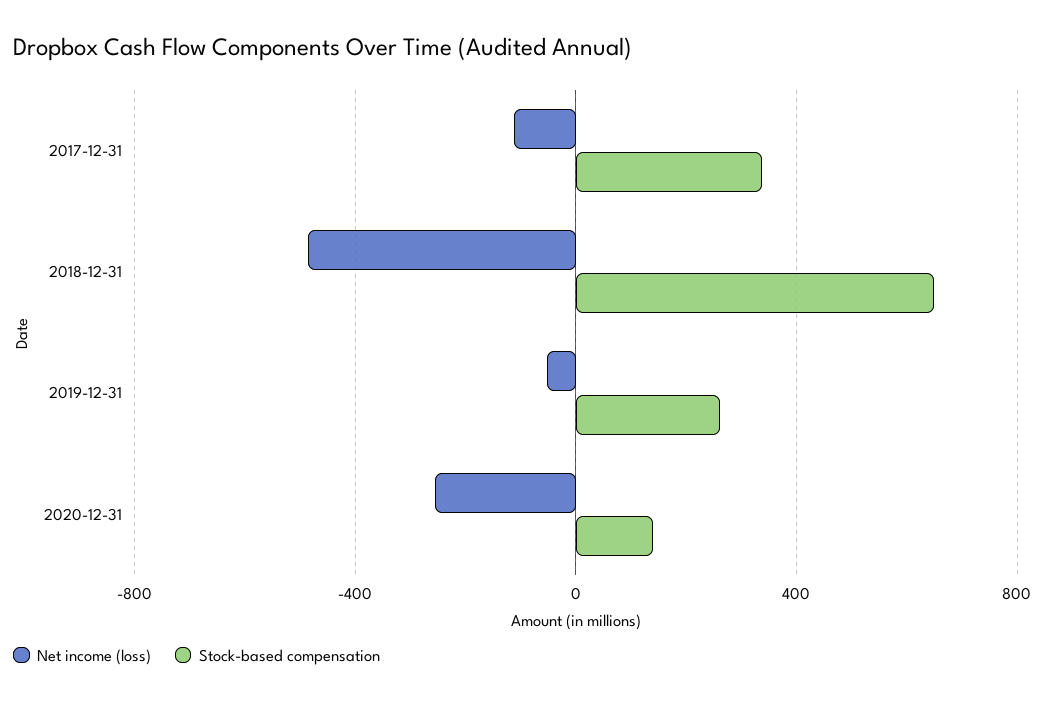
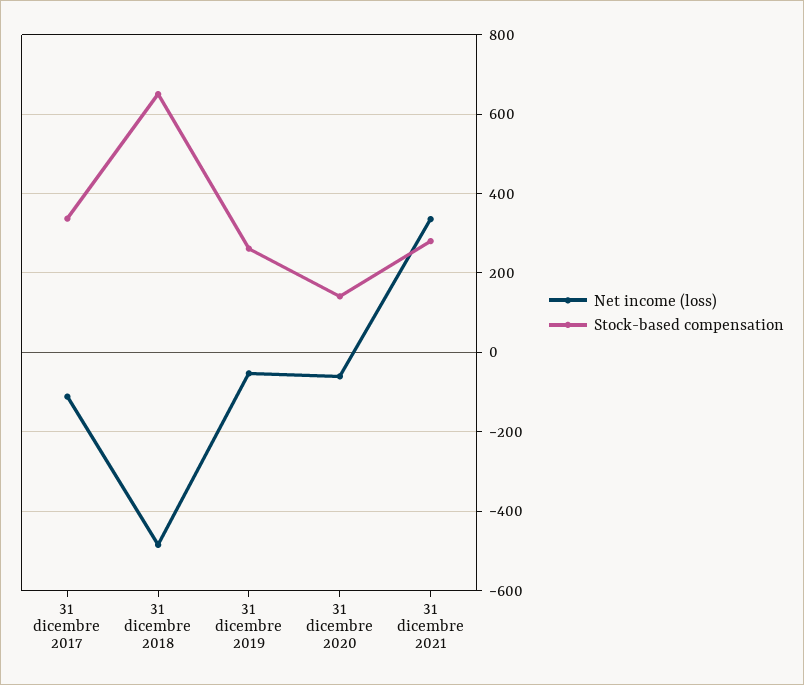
Net income (loss), 2020-12-31: -250 -> -60
Net income (loss), 31 dicembre 2021: none -> 340
Stock-based compensation, 31 dicembre 2021: none -> 280

